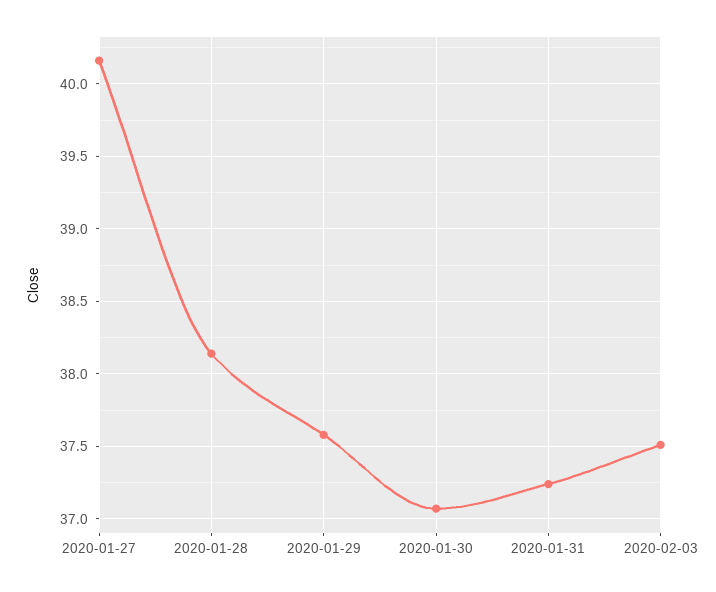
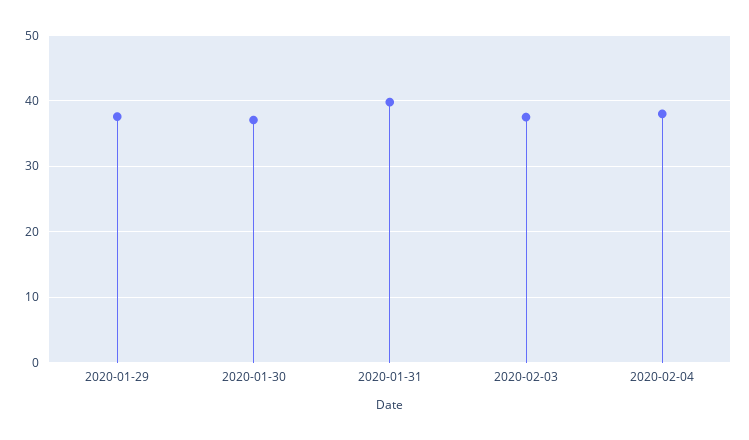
2020-01-27: 40.15 -> none
2020-01-28: 38.15 -> none
2020-01-31: 37.25 -> 40
2020-02-04: none -> 38

